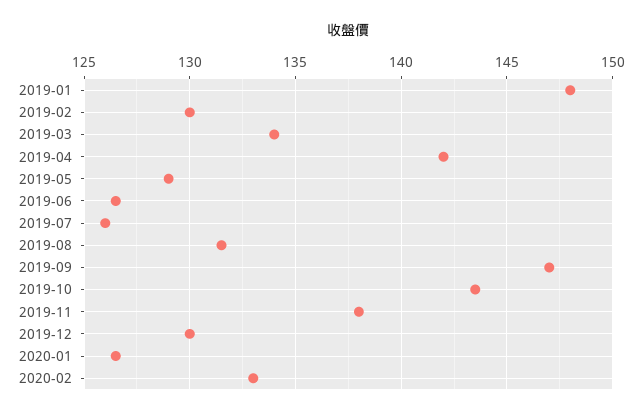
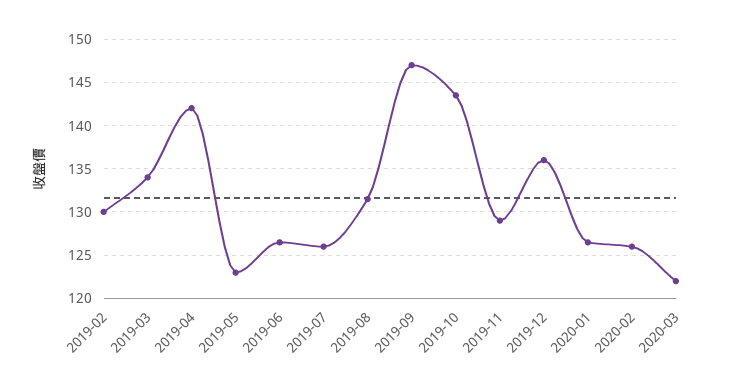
2019-01: 148 -> none
2019-05: 129 -> 123
2019-11: 138 -> 129
2019-12: 130 -> 136
2020-02: 133 -> 126
2020-03: none -> 122

